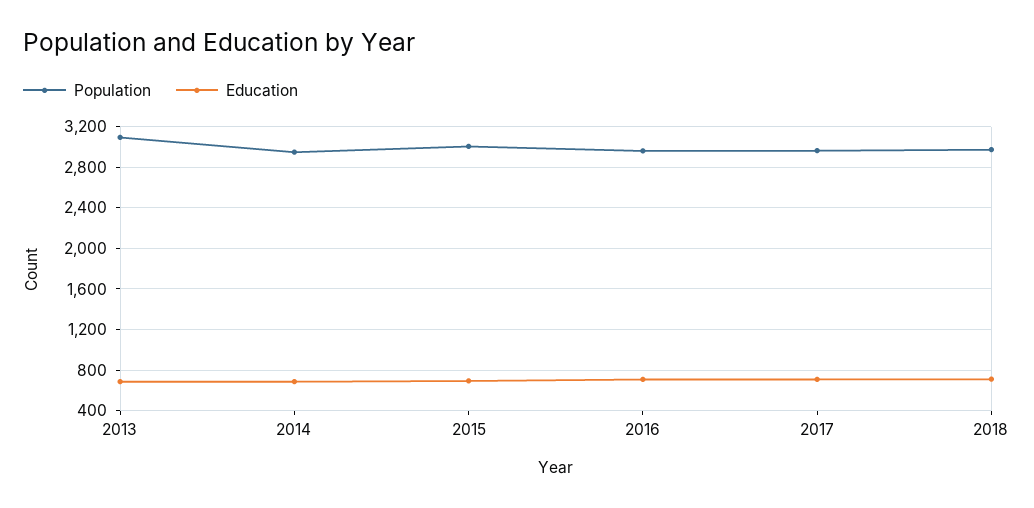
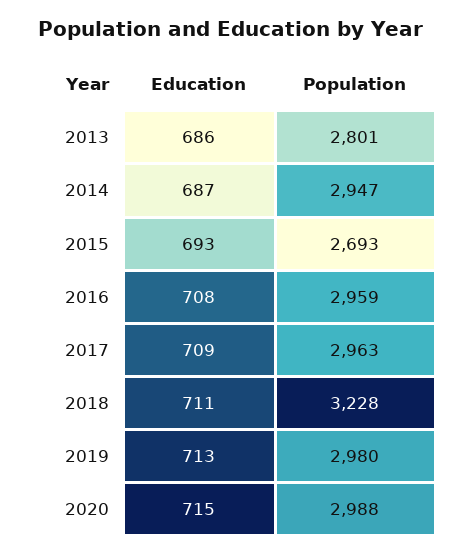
Population, 2013: 3100 -> 2801
Population, 2015: 3000 -> 2693
Population, 2018: 3000 -> 3228
Education, 2019: none -> 713
Population, 2019: none -> 2980
Education, 2020: none -> 715
Population, 2020: none -> 2988

